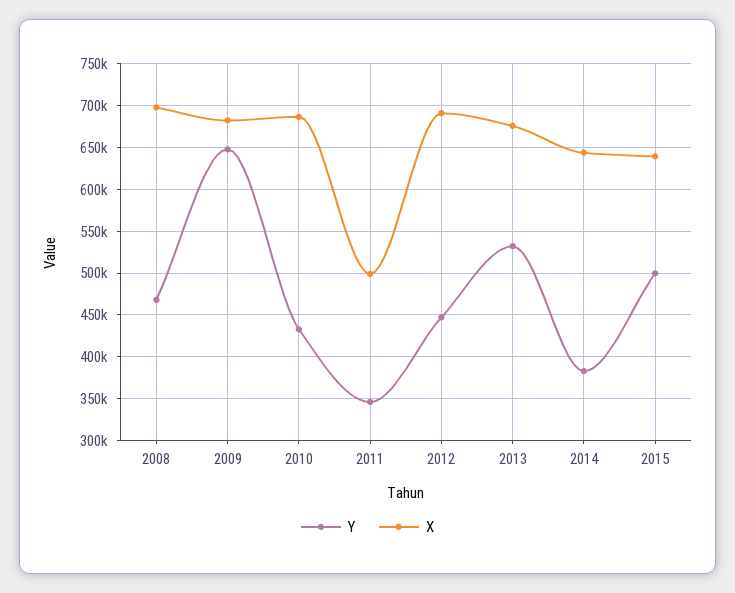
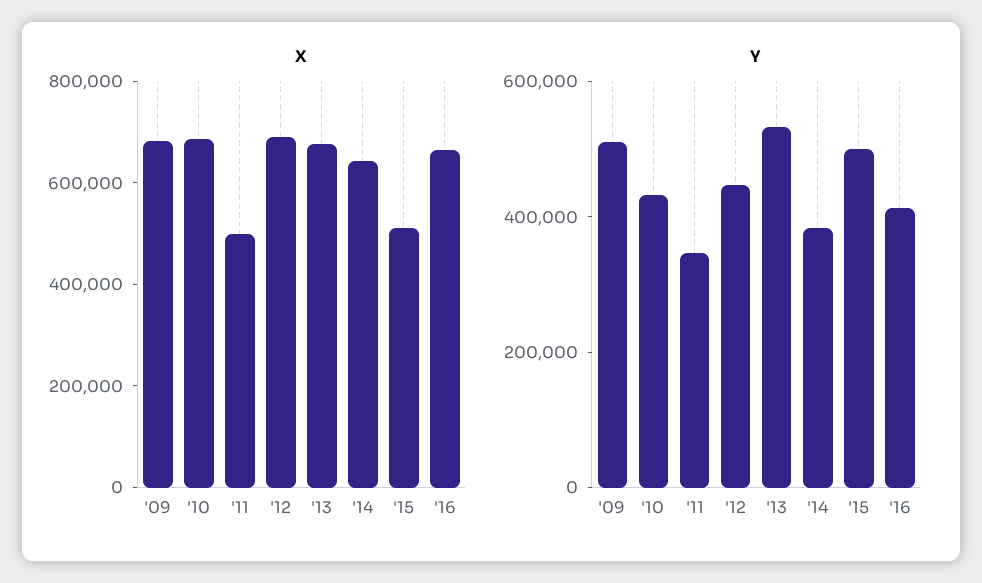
Y, 2008: 470000 -> none
X, 2008: 700000 -> none
Y, 2009: 650000 -> 500000
X, 2015: 640000 -> 500000
X, '16: none -> 650000
Y, '16: none -> 400000

